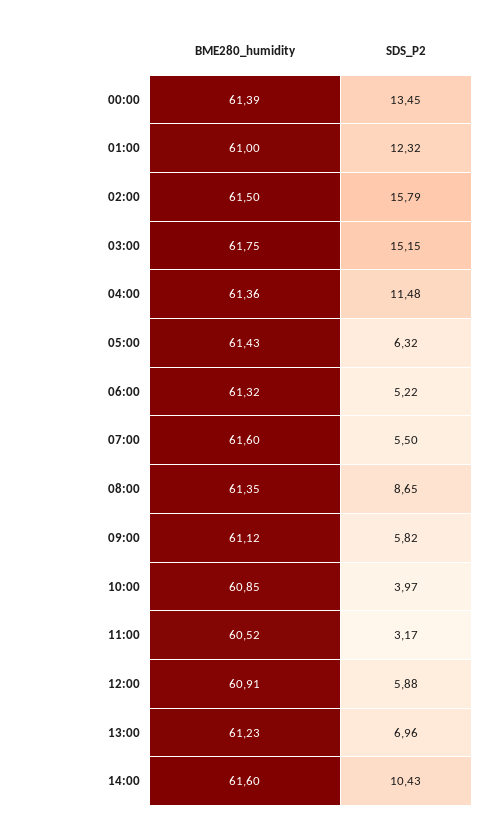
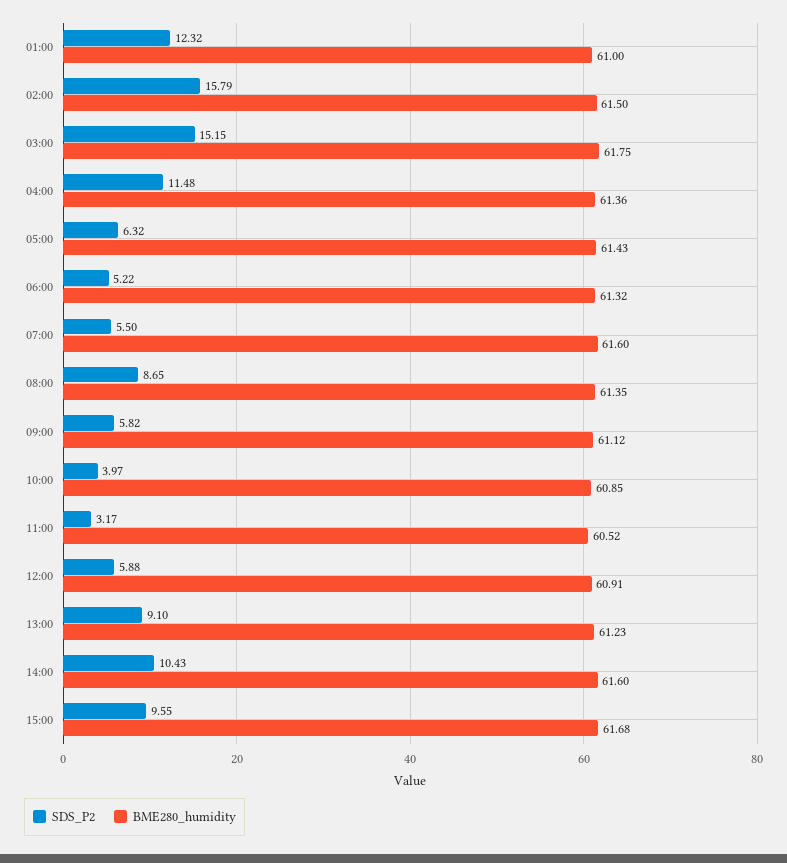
BME280_humidity, 00:00: 61.39 -> none
SDS_P2, 00:00: 13.45 -> none
SDS_P2, 13:00: 6.96 -> 9.1
SDS_P2, 15:00: none -> 9.55
BME280_humidity, 15:00: none -> 61.68

